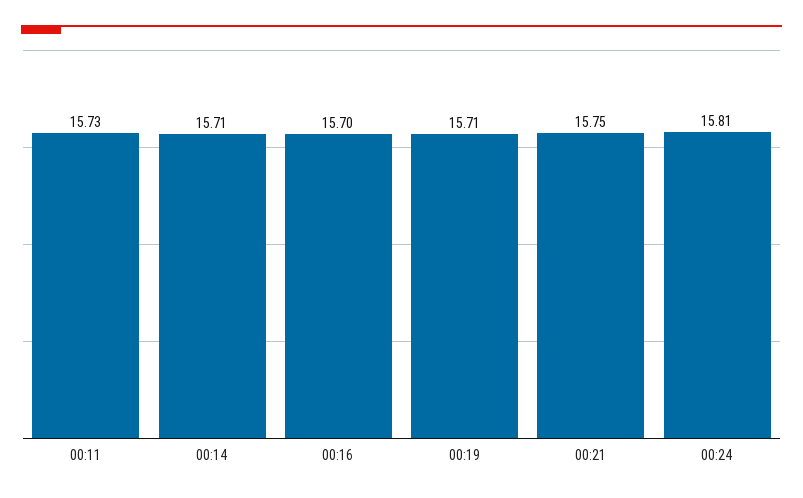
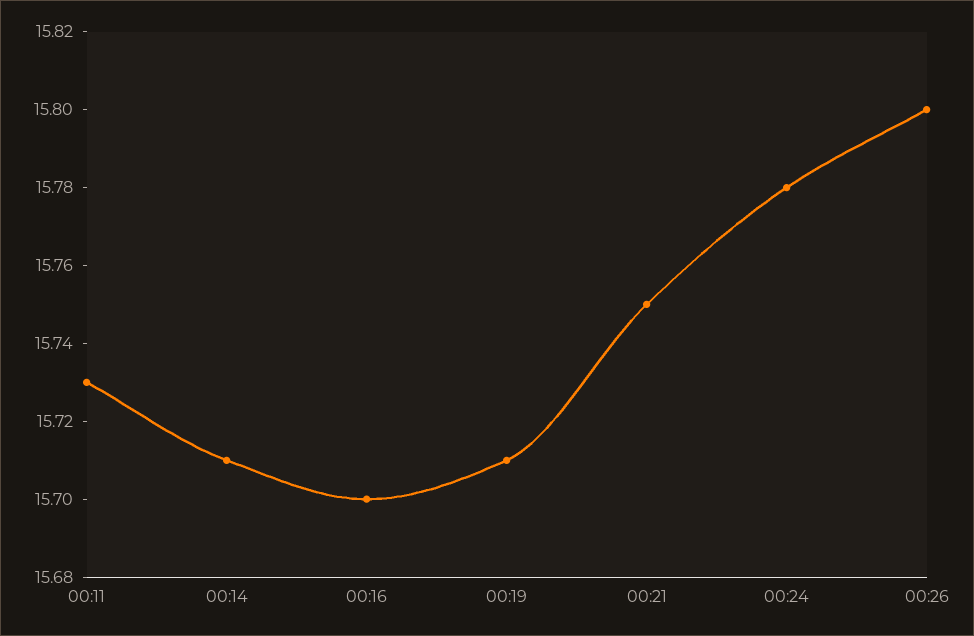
00:24: 15.81 -> 15.78
00:26: none -> 15.8

